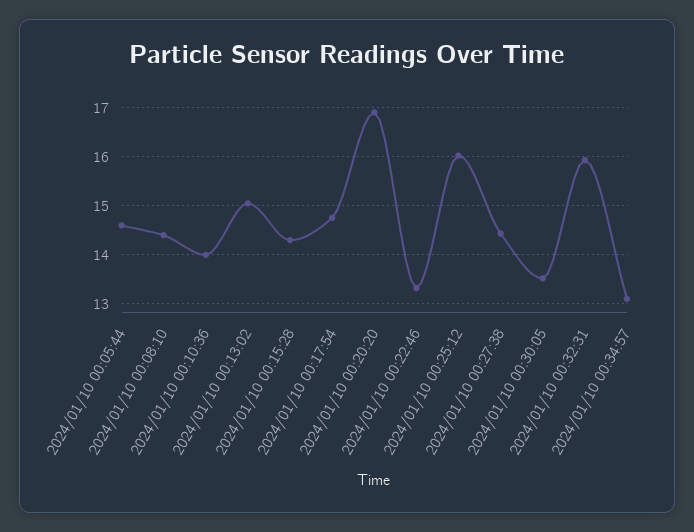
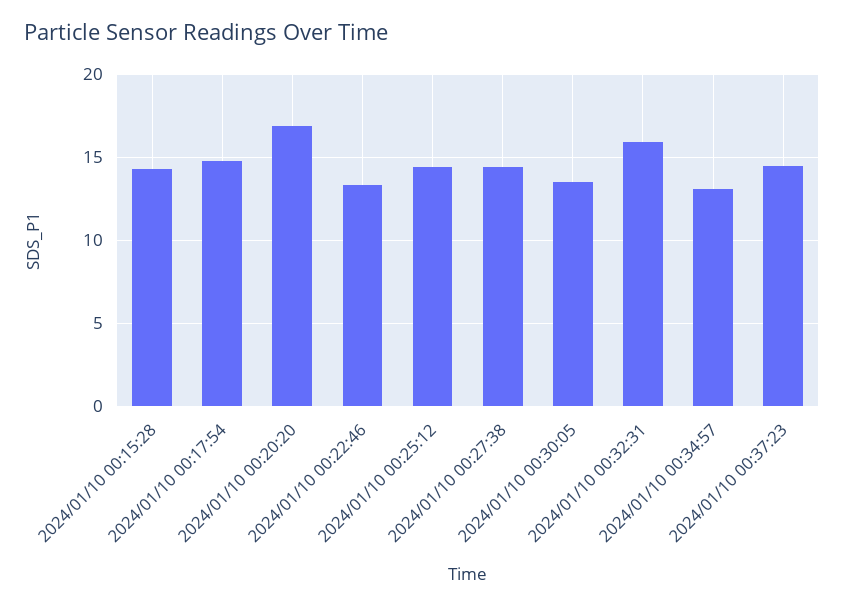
2024/01/10 00:05:44: 14.6 -> none
2024/01/10 00:08:10: 14.4 -> none
2024/01/10 00:10:36: 14 -> none
2024/01/10 00:13:02: 15 -> none
2024/01/10 00:25:12: 16 -> 14.5
2024/01/10 00:37:23: none -> 14.5

